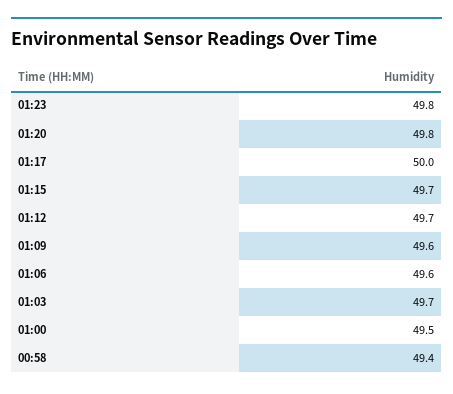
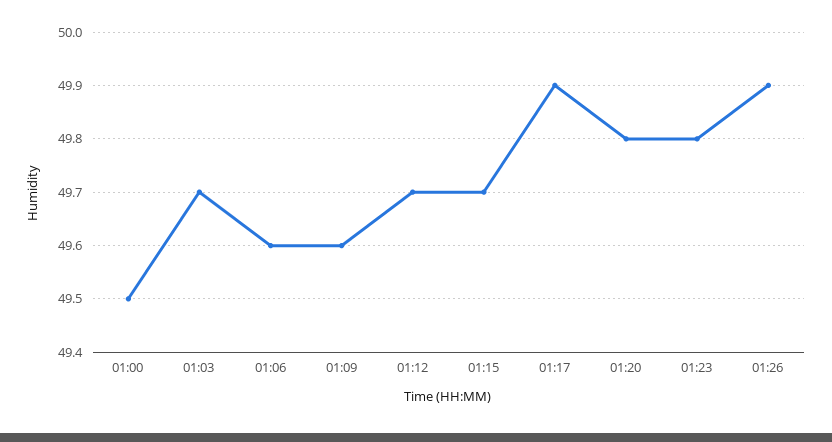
01:17: 50 -> 49.9
00:58: 49.4 -> none
01:26: none -> 49.9

